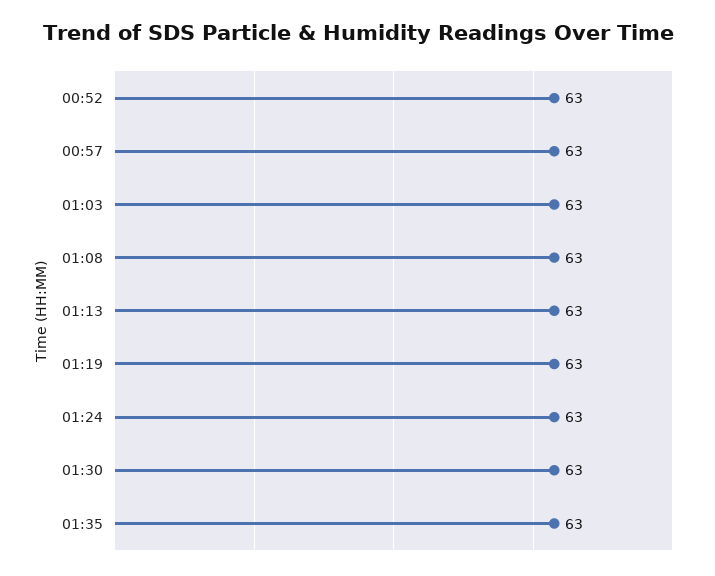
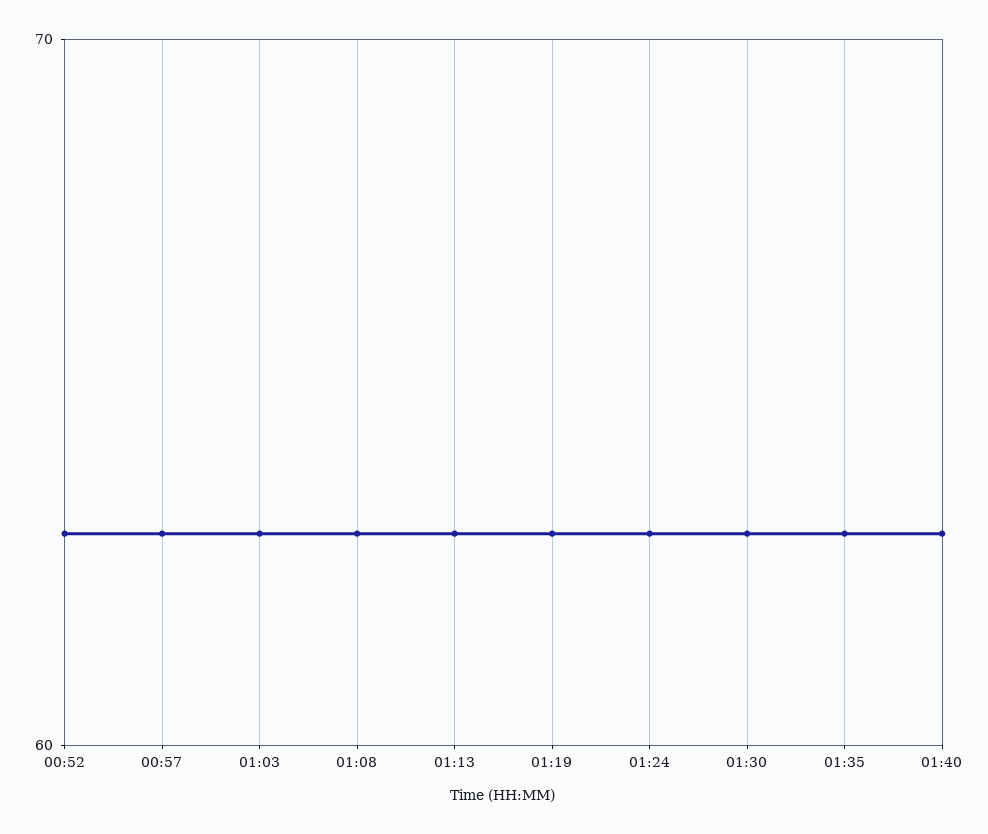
01:40: none -> 63

